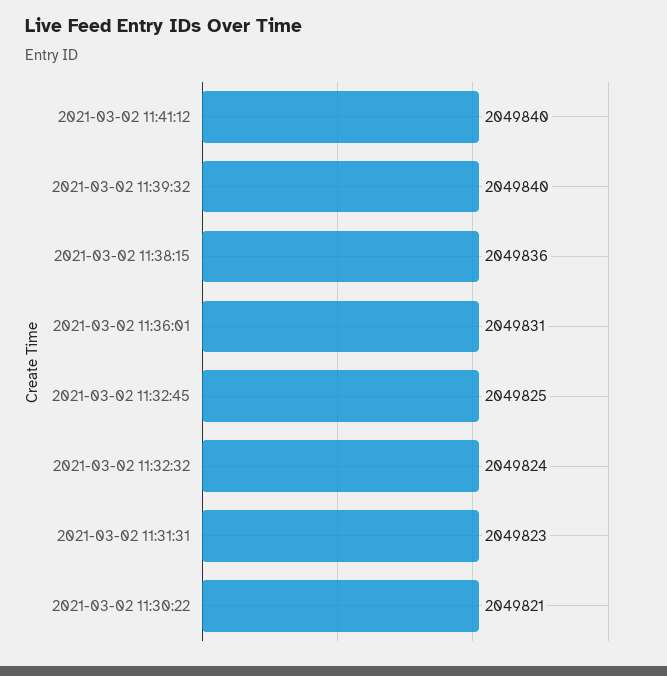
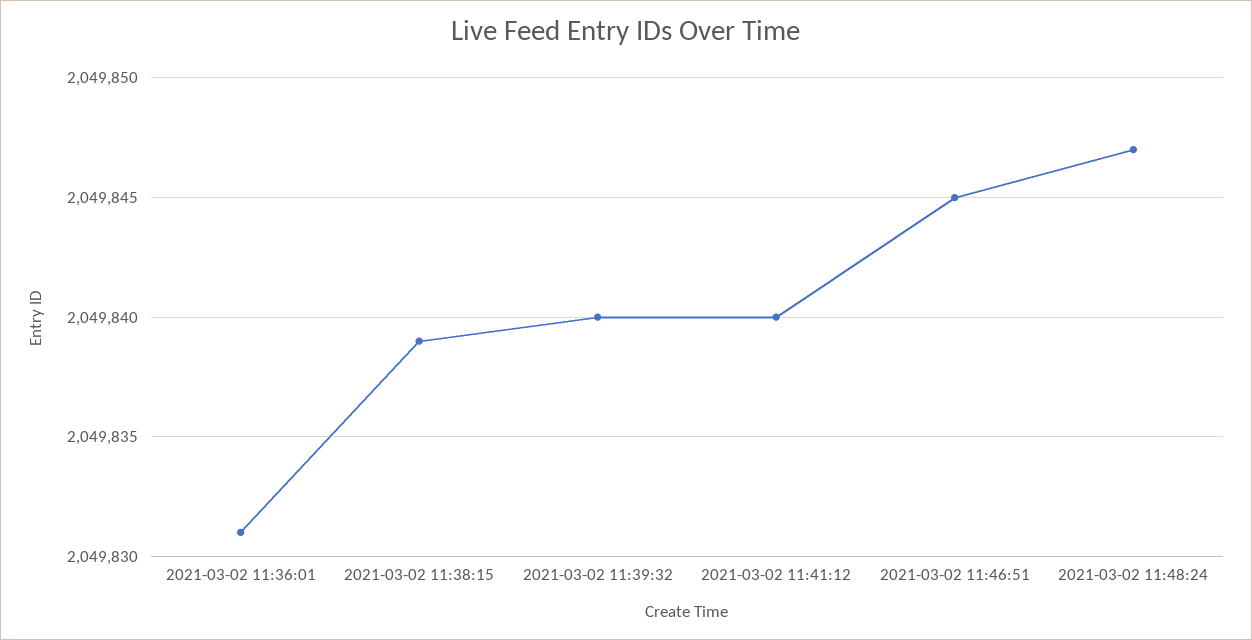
2021-03-02 11:38:15: 2049836 -> 2049839
2021-03-02 11:32:45: 2049825 -> none
2021-03-02 11:32:32: 2049824 -> none
2021-03-02 11:31:31: 2049823 -> none
2021-03-02 11:30:22: 2049821 -> none
2021-03-02 11:46:51: none -> 2049845
2021-03-02 11:48:24: none -> 2049847

